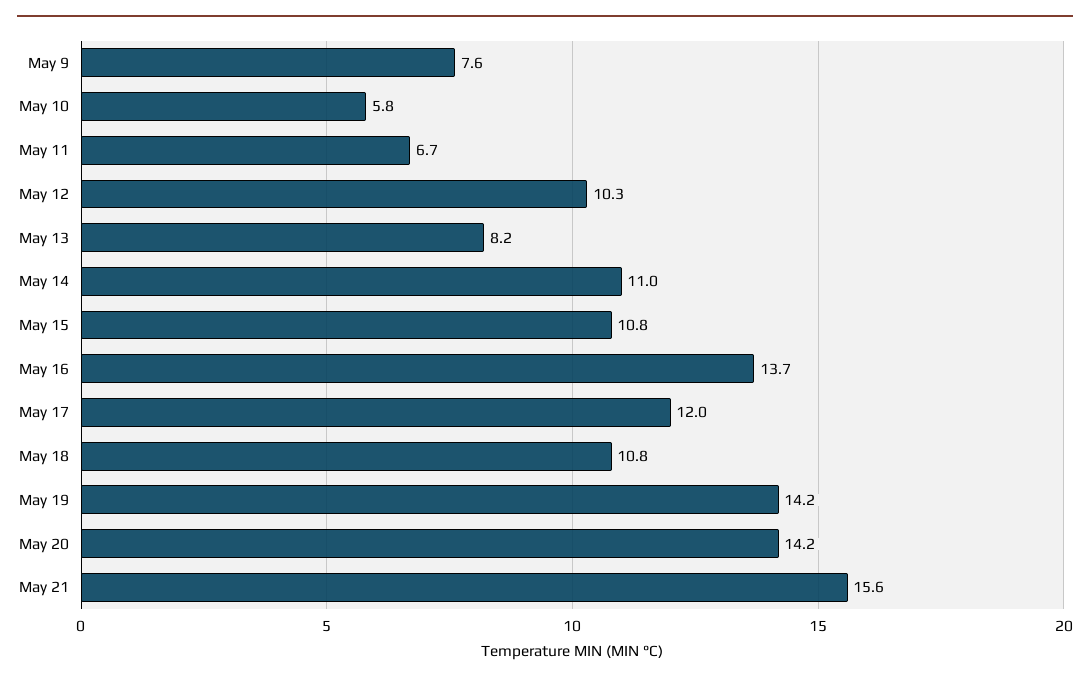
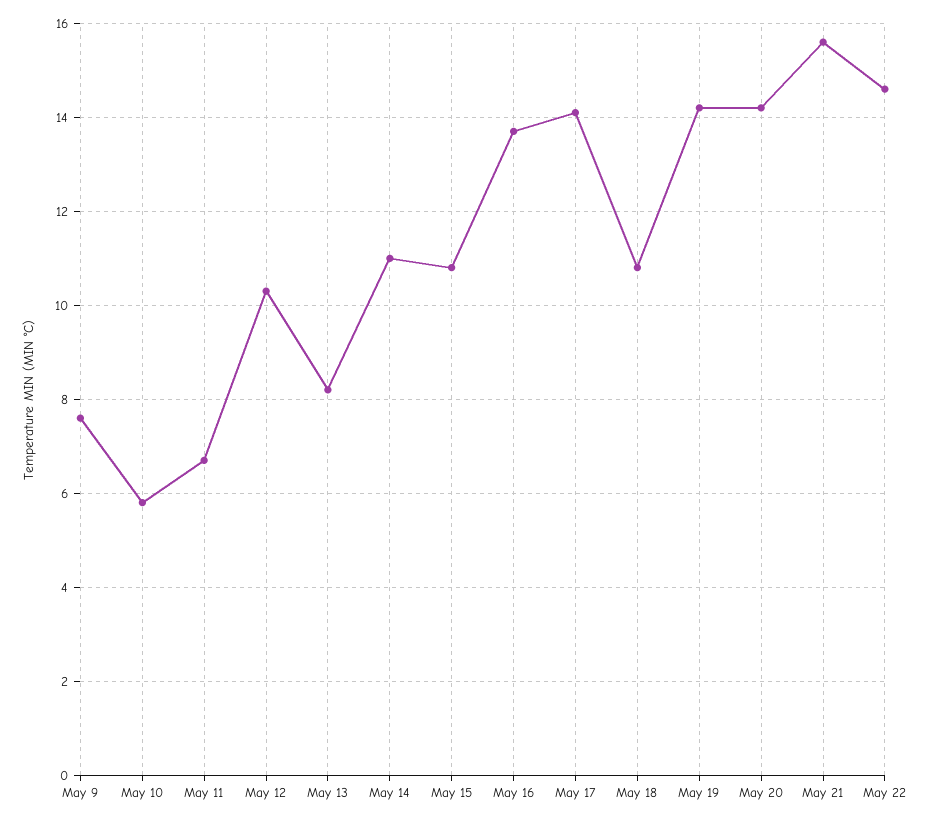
May 17: 12 -> 14
May 22: none -> 14.5

